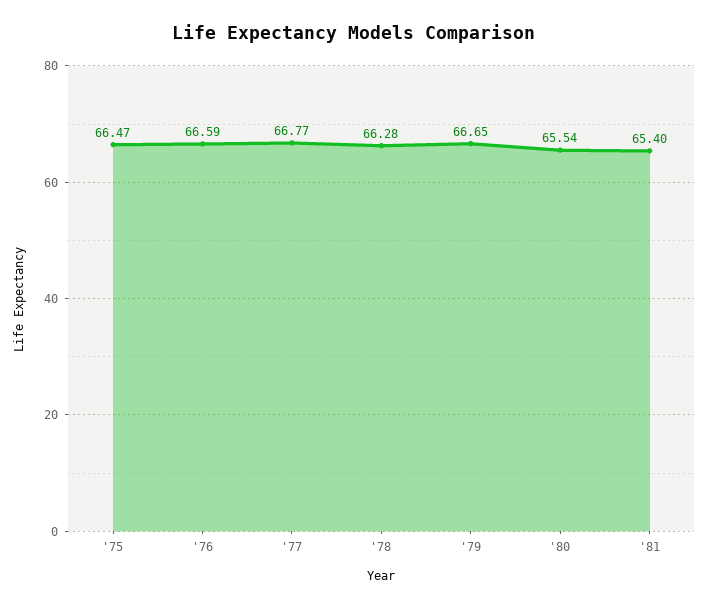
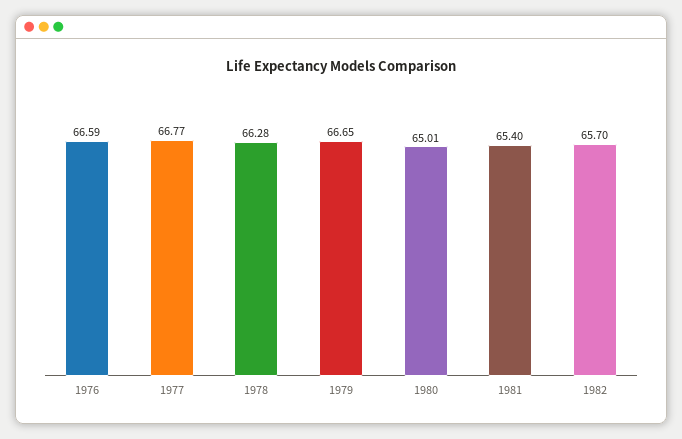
'75: 66.47 -> none
'80: 65.54 -> 65.01
1982: none -> 65.7

